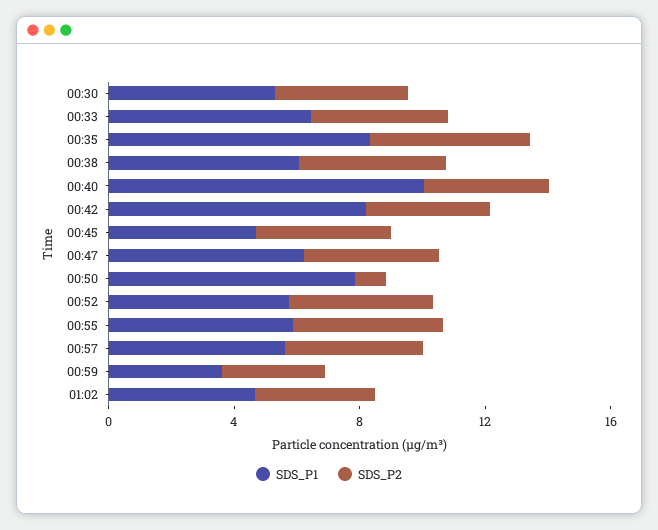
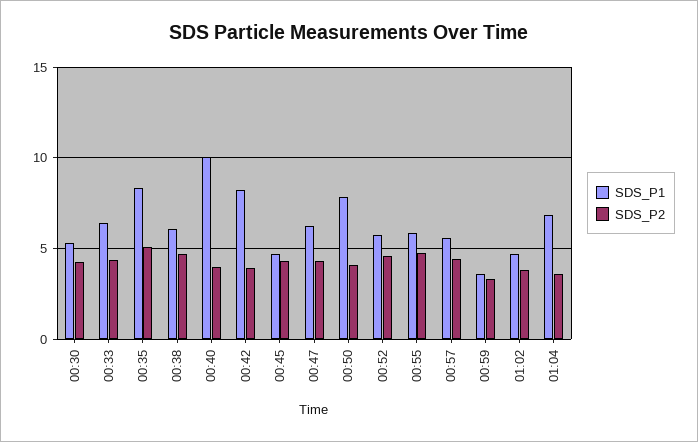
SDS_P2, 00:50: 1 -> 4
SDS_P1, 01:04: none -> 7
SDS_P2, 01:04: none -> 3.5

